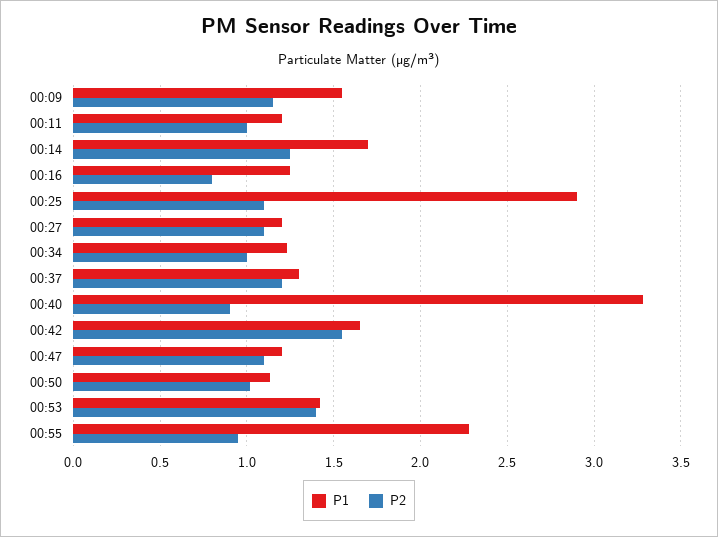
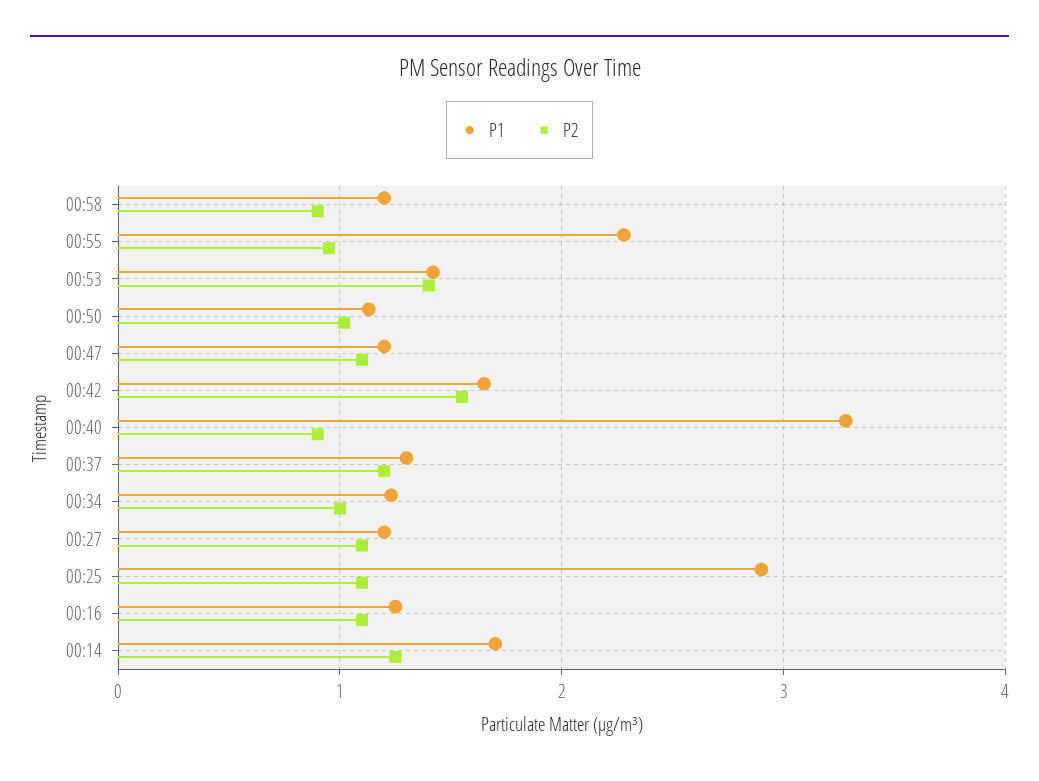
P1, 00:09: 1.55 -> none
P2, 00:09: 1.15 -> none
P1, 00:11: 1.2 -> none
P2, 00:11: 1 -> none
P2, 00:16: 0.8 -> 1.1
P1, 00:58: none -> 1.2
P2, 00:58: none -> 0.9

